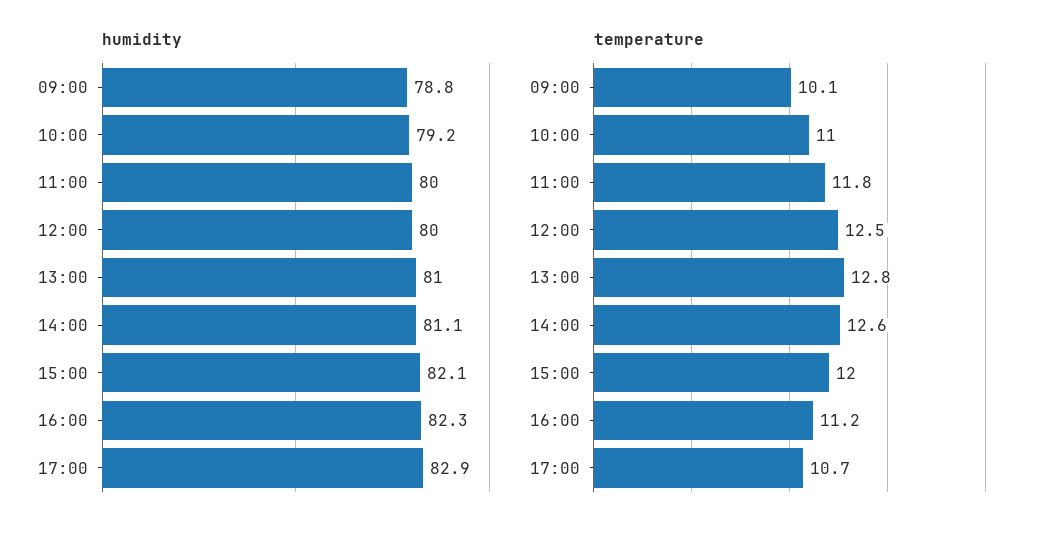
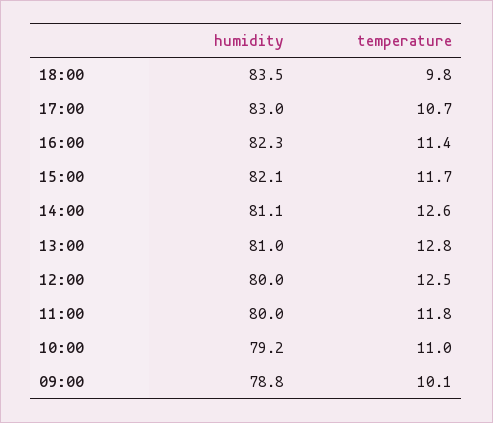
humidity, 17:00: 82.9 -> 83
temperature, 15:00: 12 -> 11.7
temperature, 16:00: 11.2 -> 11.4
humidity, 18:00: none -> 83.5
temperature, 18:00: none -> 9.8

